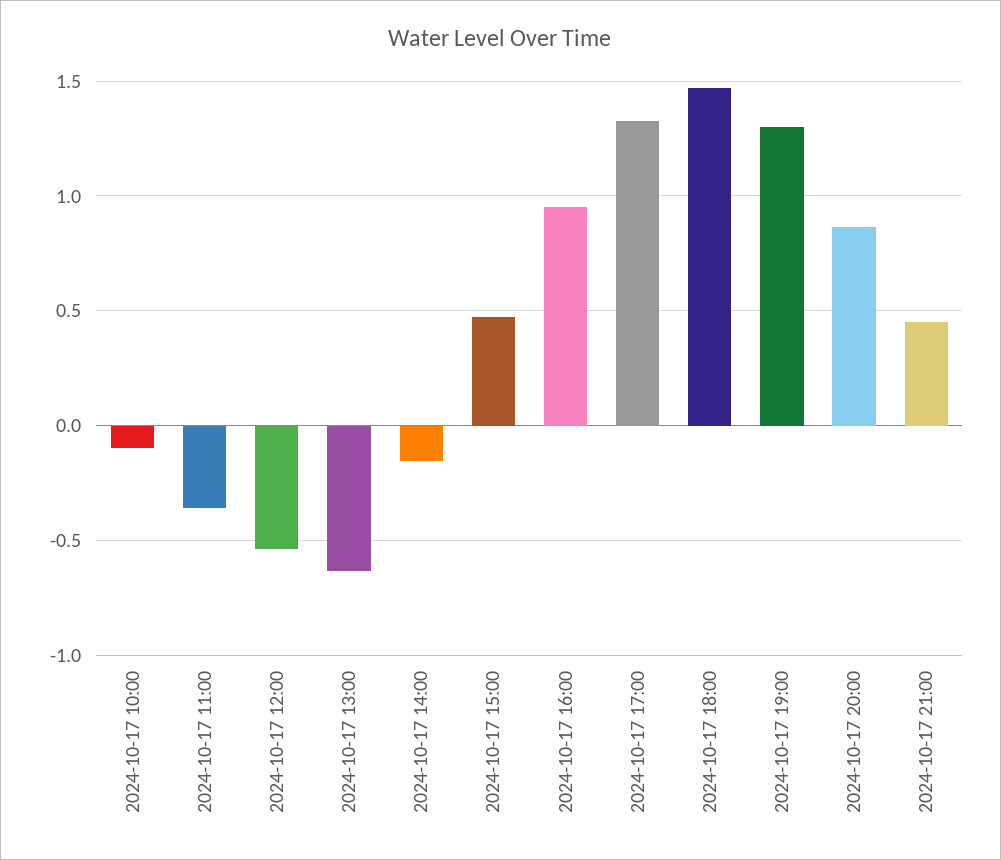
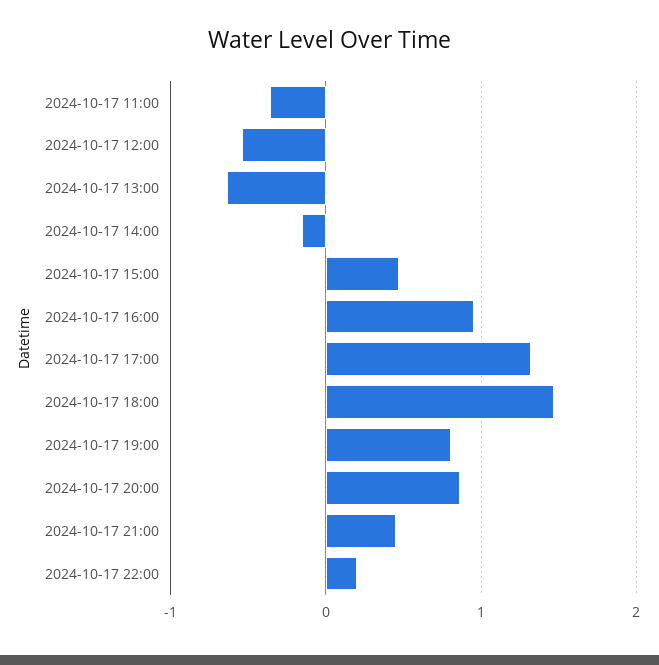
2024-10-17 10:00: -0.1 -> none
2024-10-17 19:00: 1.3 -> 0.8
2024-10-17 22:00: none -> 0.2

